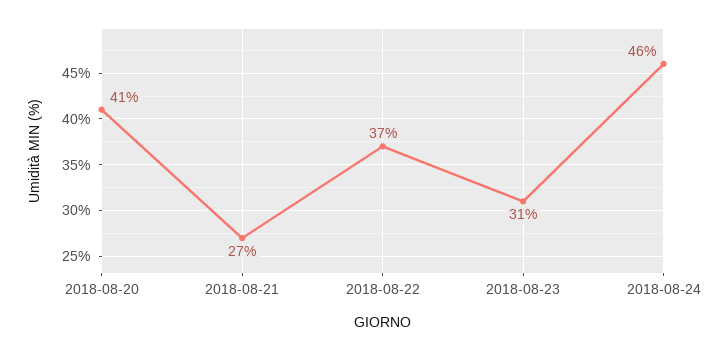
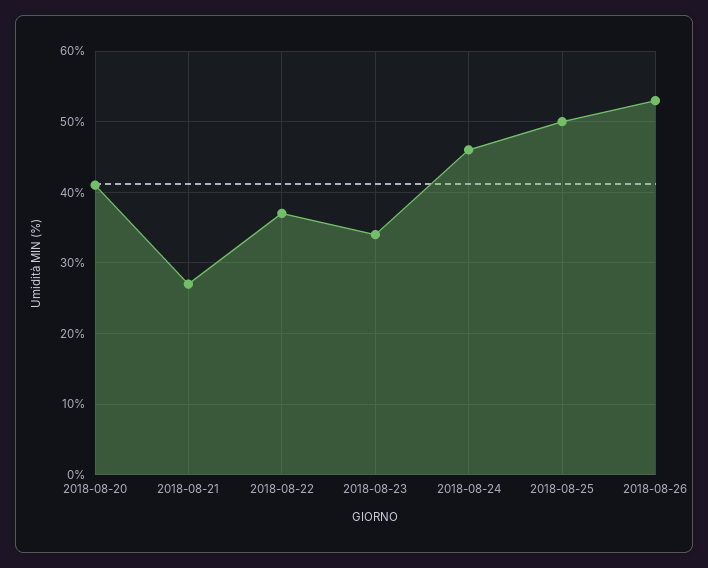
2018-08-23: 31 -> 34
2018-08-25: none -> 50
2018-08-26: none -> 53

